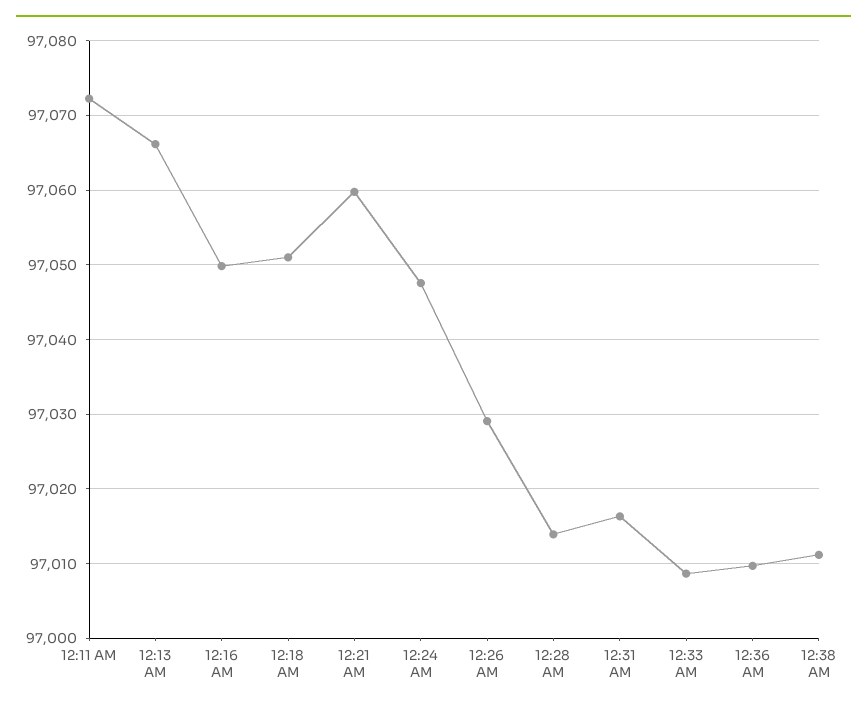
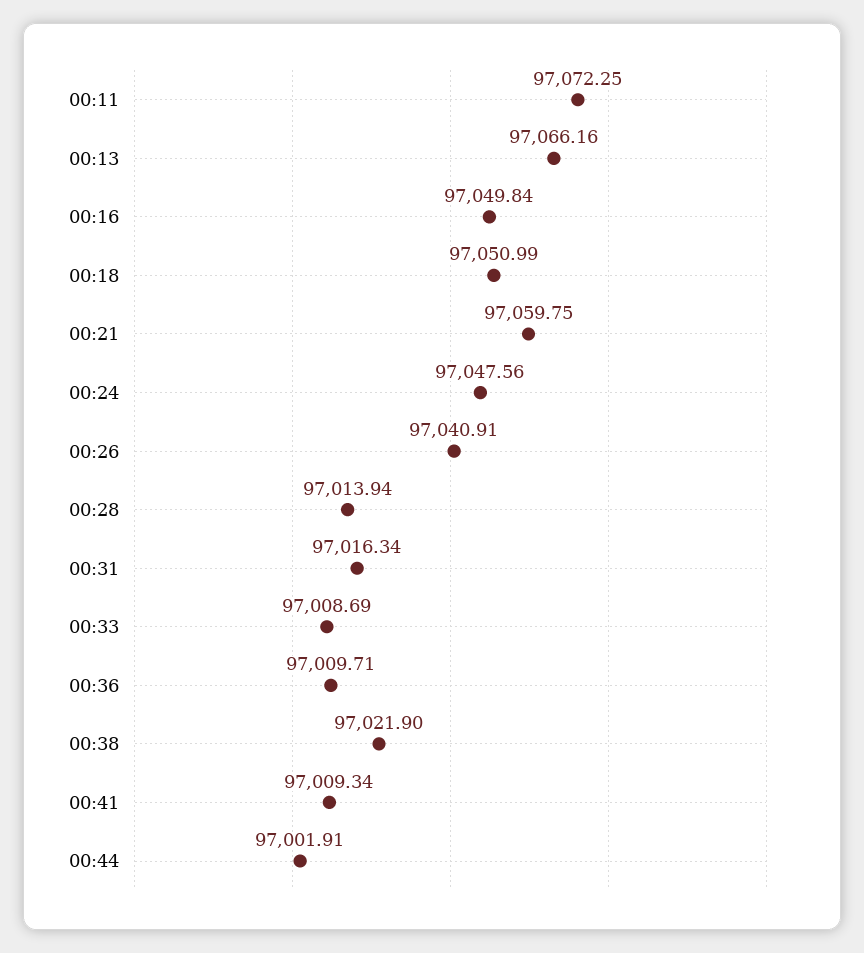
12:26 AM: 97029 -> 97040.91
12:38 AM: 97011 -> 97021.9
00:41: none -> 97009.34
00:44: none -> 97001.91

